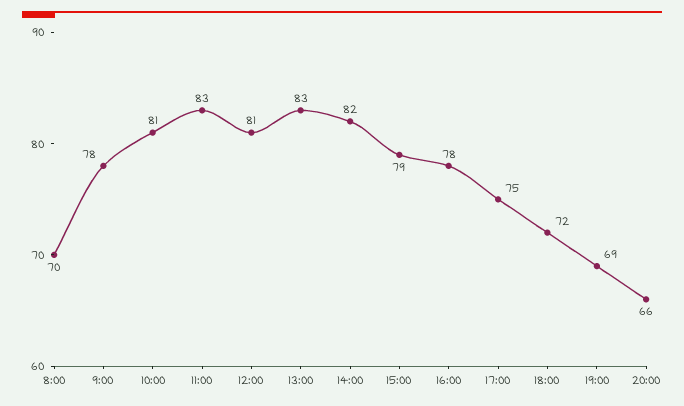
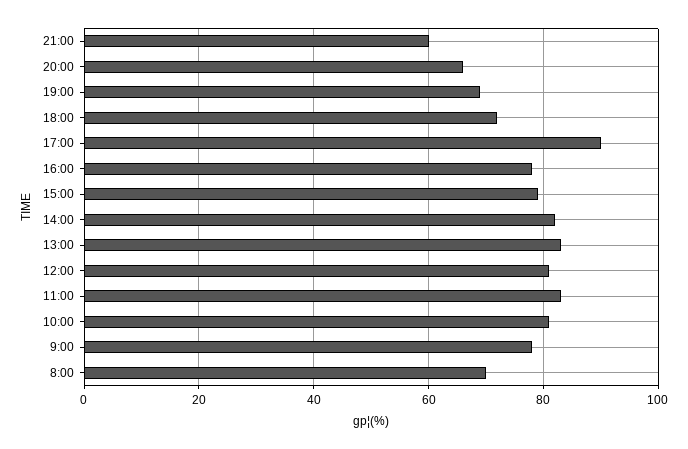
17:00: 75 -> 90
21:00: none -> 60

